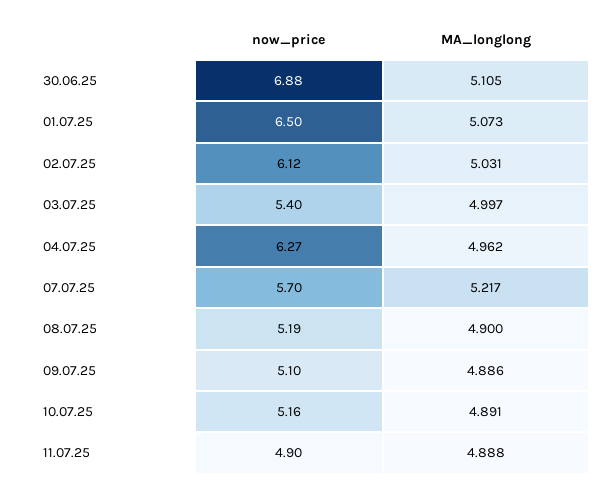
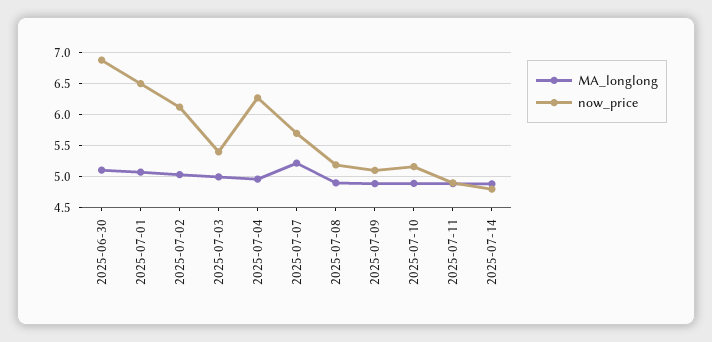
MA_longlong, 2025-07-14: none -> 4.9
now_price, 2025-07-14: none -> 4.8

